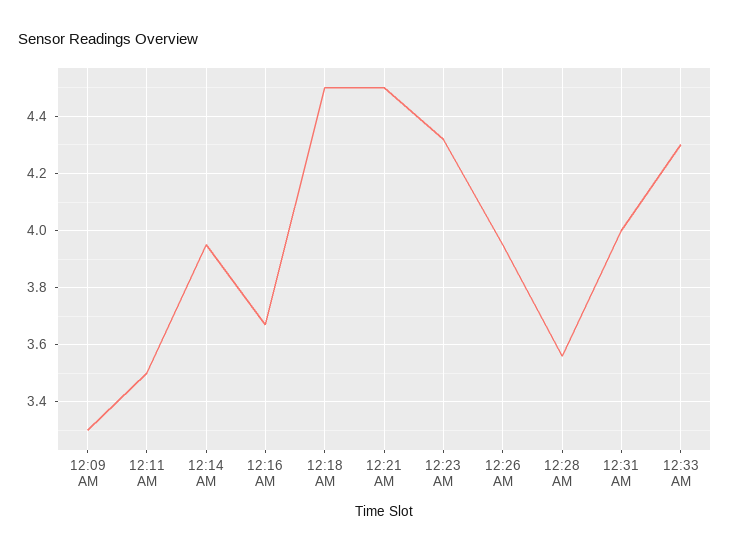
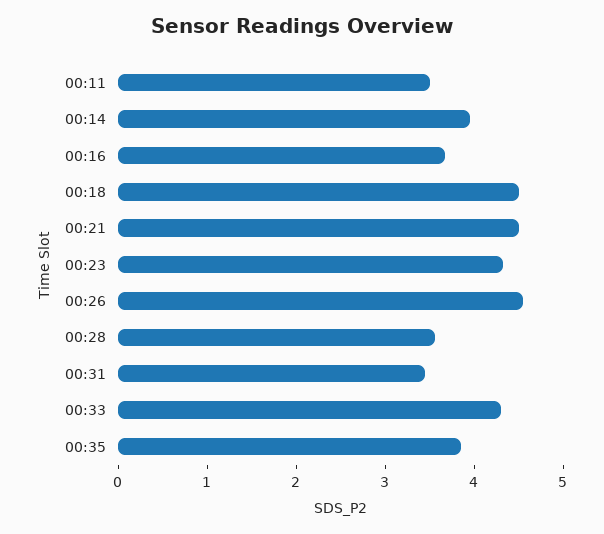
12:09 AM: 3.3 -> none
12:26 AM: 3.95 -> 4.6
12:31 AM: 4 -> 3.4
00:35: none -> 3.8

